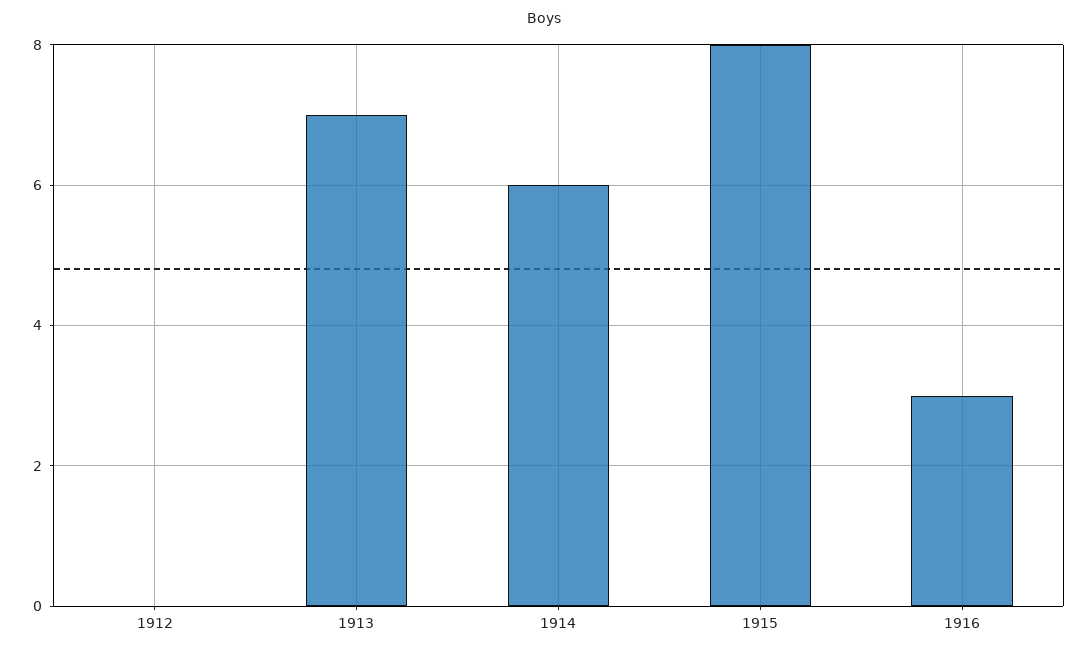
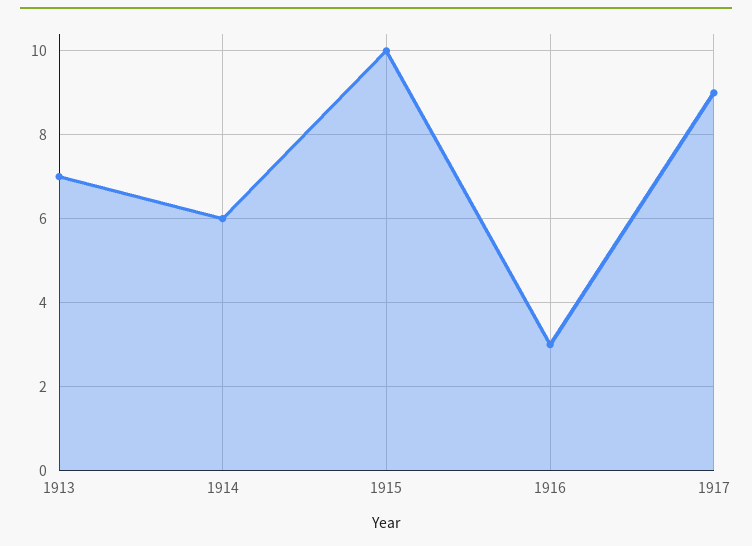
1912: 0 -> none
1915: 8 -> 10
1917: none -> 9

